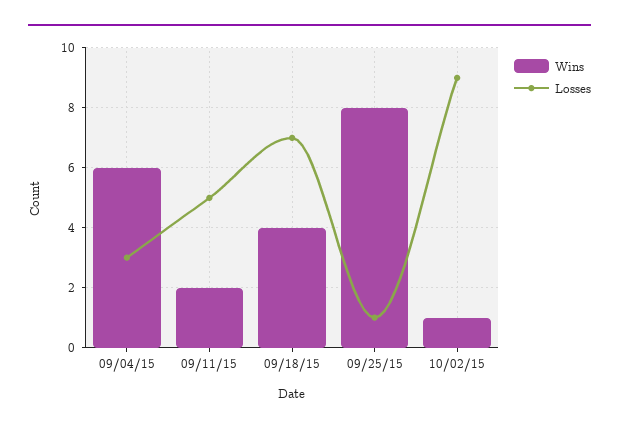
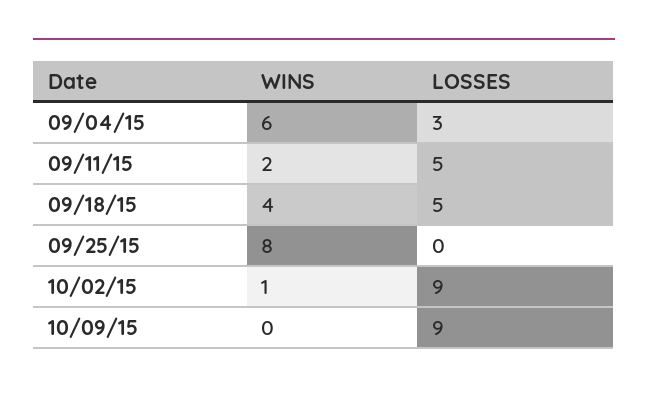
Losses, 09/18/15: 7 -> 5
Losses, 09/25/15: 1 -> 0
Wins, 10/09/15: none -> 0
Losses, 10/09/15: none -> 9

